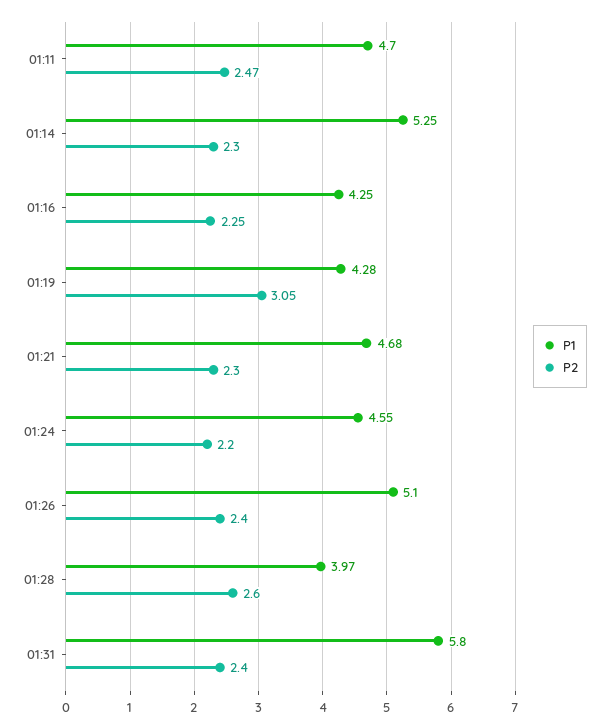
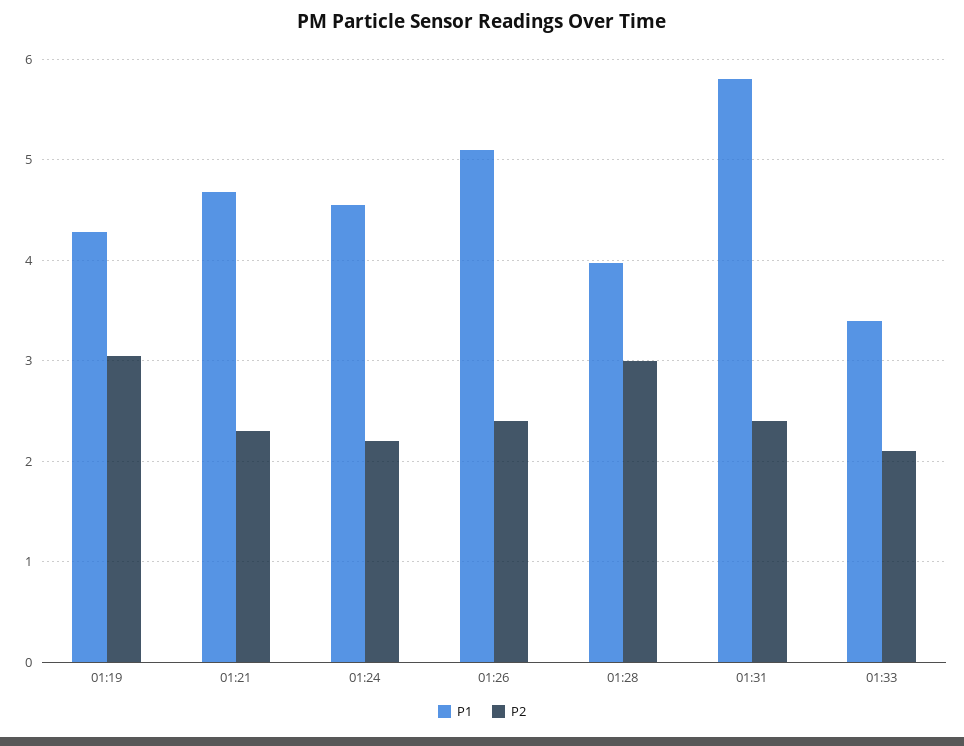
P1, 01:11: 4.7 -> none
P2, 01:11: 2.47 -> none
P1, 01:14: 5.25 -> none
P2, 01:14: 2.3 -> none
P1, 01:16: 4.25 -> none
P2, 01:16: 2.25 -> none
P2, 01:28: 2.6 -> 3
P1, 01:33: none -> 3.4
P2, 01:33: none -> 2.1

